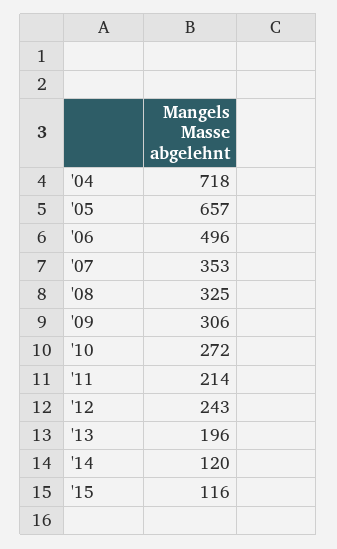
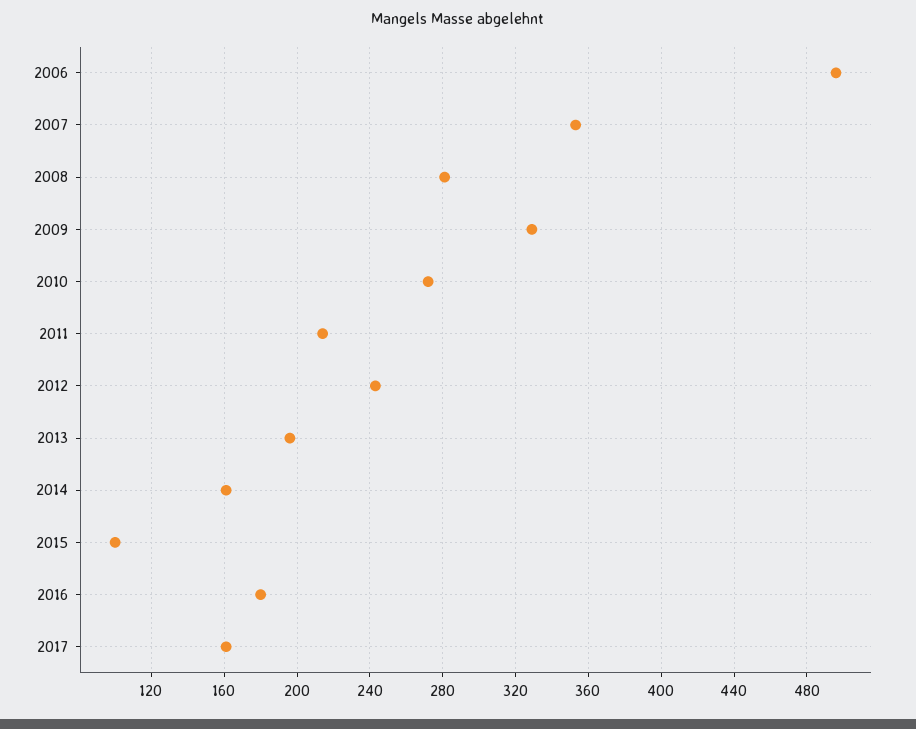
'04: 718 -> none
'05: 657 -> none
'08: 325 -> 280
'09: 306 -> 330
'14: 120 -> 160
'15: 116 -> 100
2016: none -> 180
2017: none -> 160

